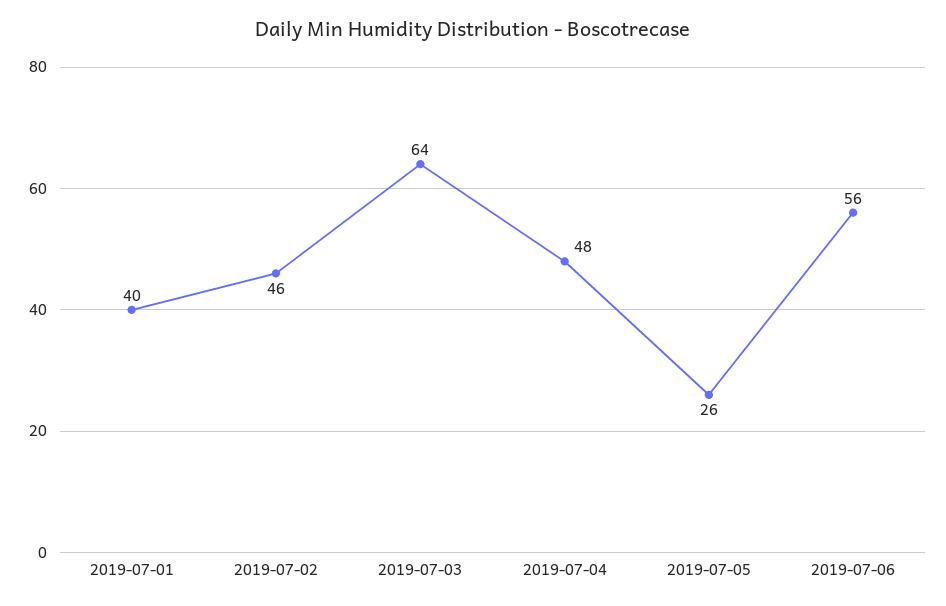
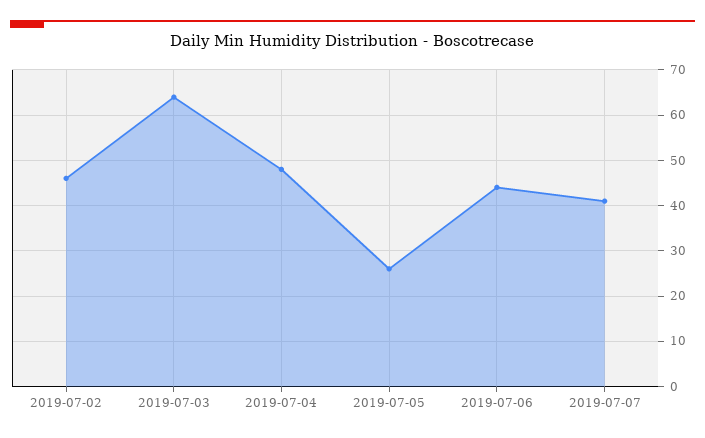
2019-07-01: 40 -> none
2019-07-06: 56 -> 45
2019-07-07: none -> 40

